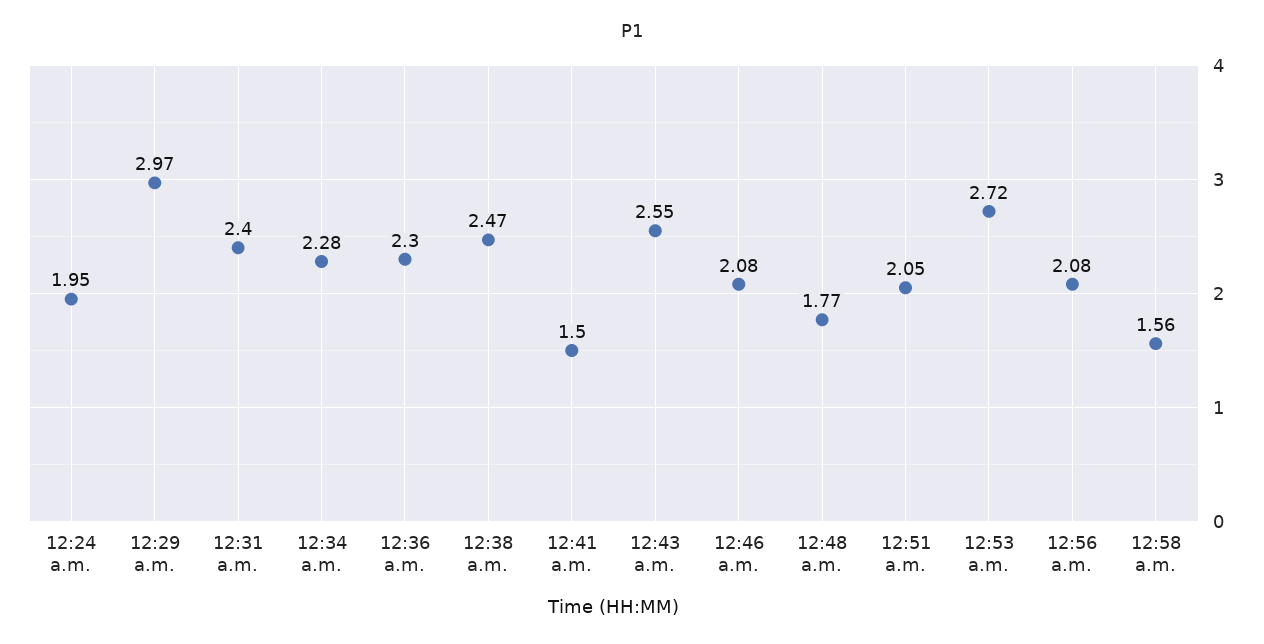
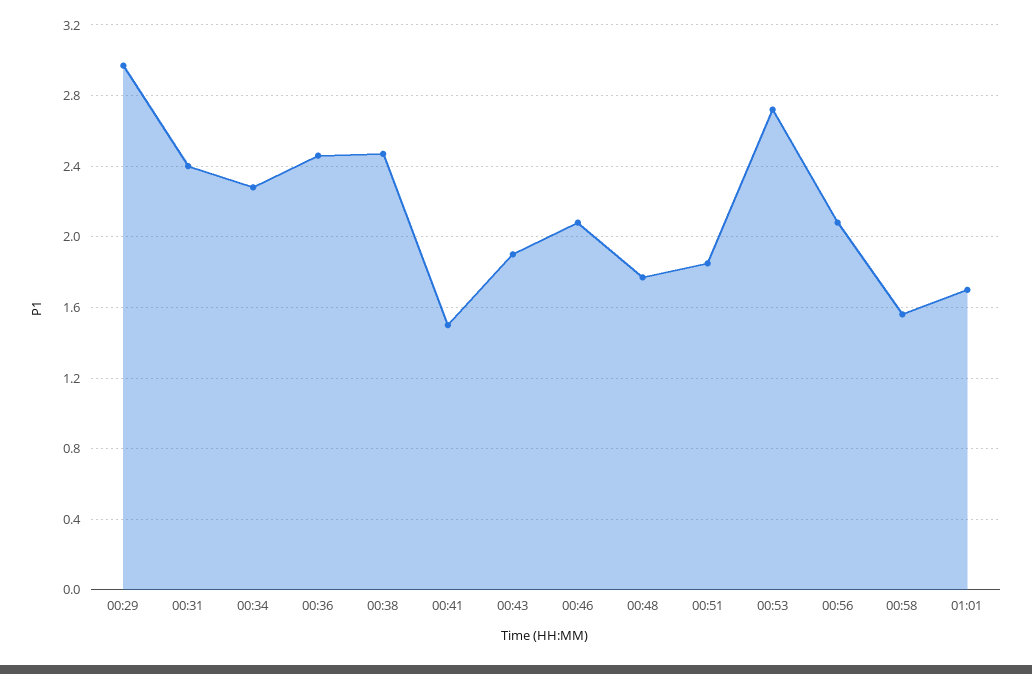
12:24 a.m.: 1.95 -> none
12:36 a.m.: 2.3 -> 2.45
12:43 a.m.: 2.55 -> 1.9
12:51 a.m.: 2.05 -> 1.85
01:01: none -> 1.7

